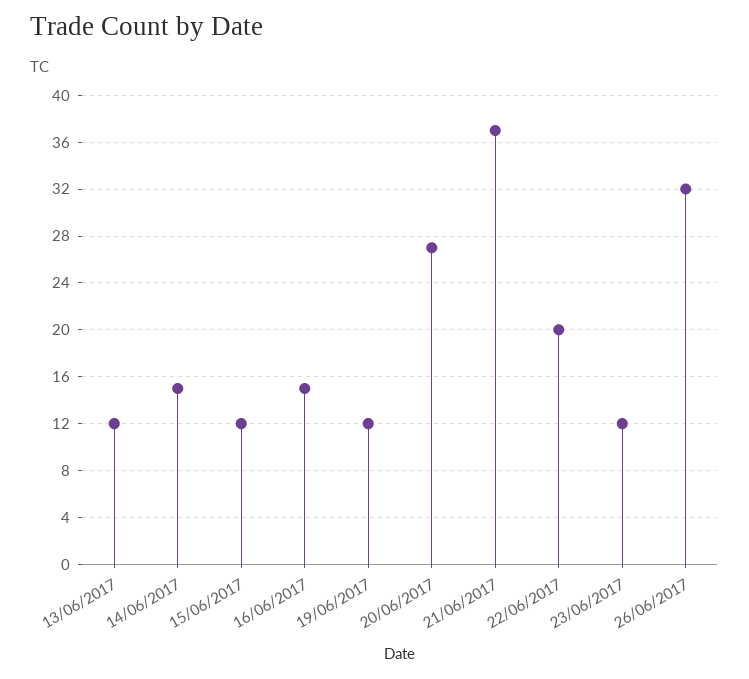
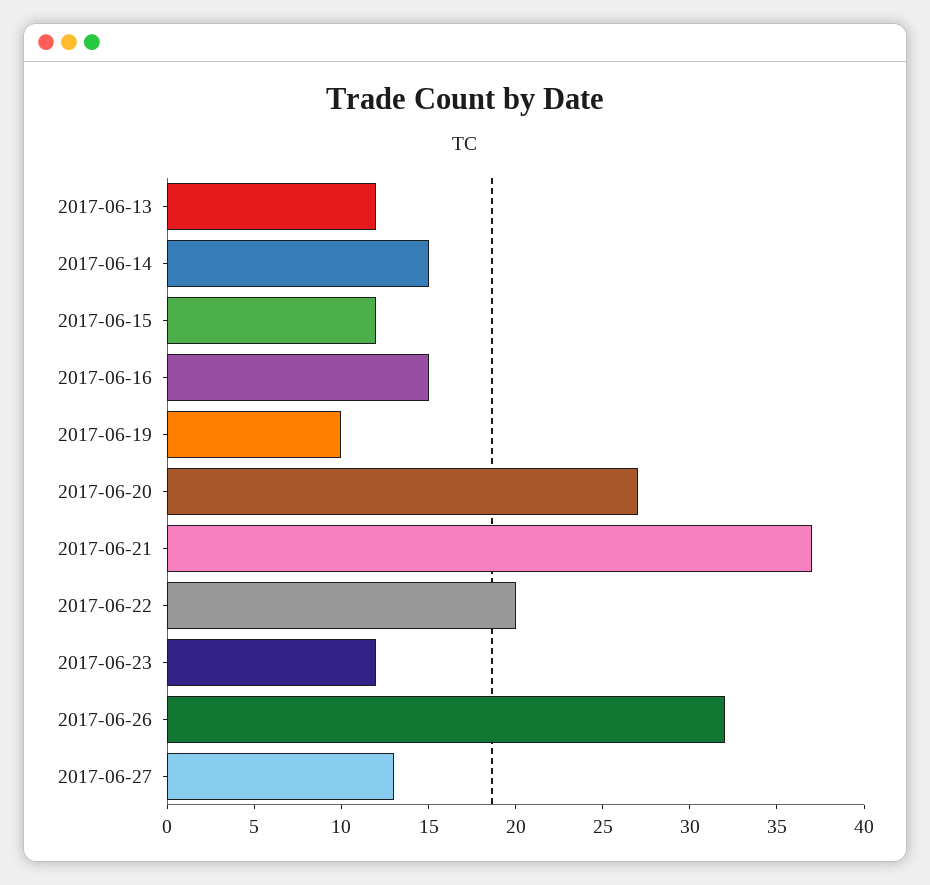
19/06/2017: 12 -> 10
2017-06-27: none -> 13

